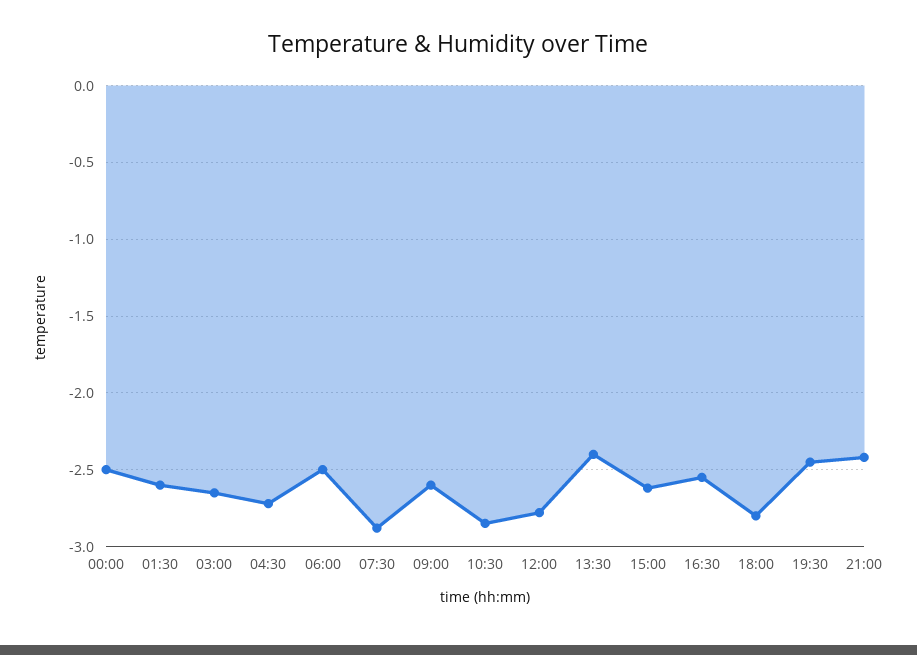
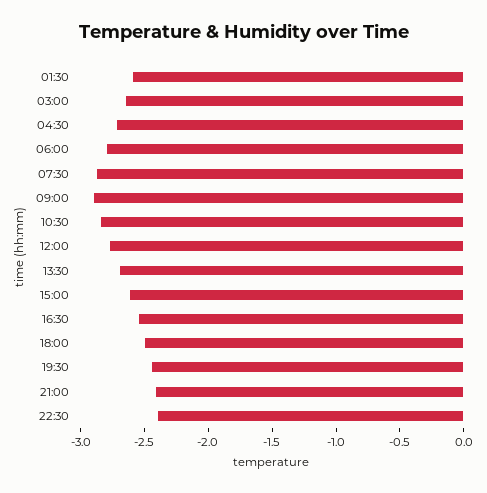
00:00: -2.5 -> none
06:00: -2.5 -> -2.8
09:00: -2.6 -> -2.9
13:30: -2.4 -> -2.7
18:00: -2.8 -> -2.5
22:30: none -> -2.4

